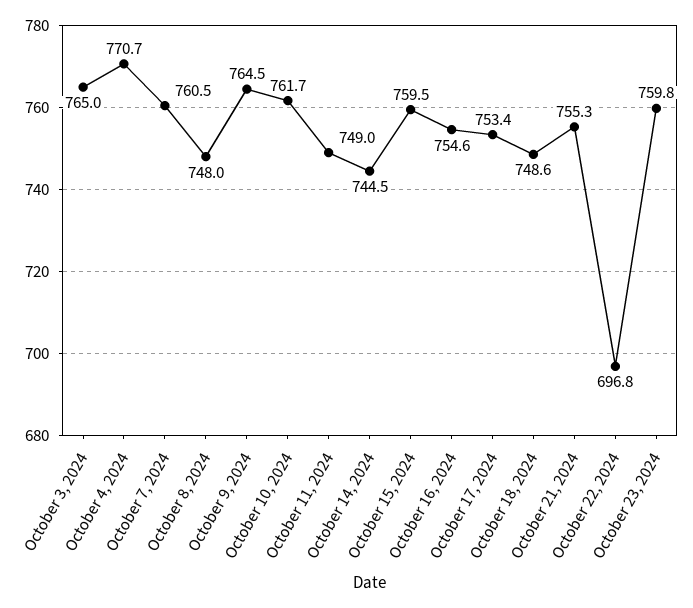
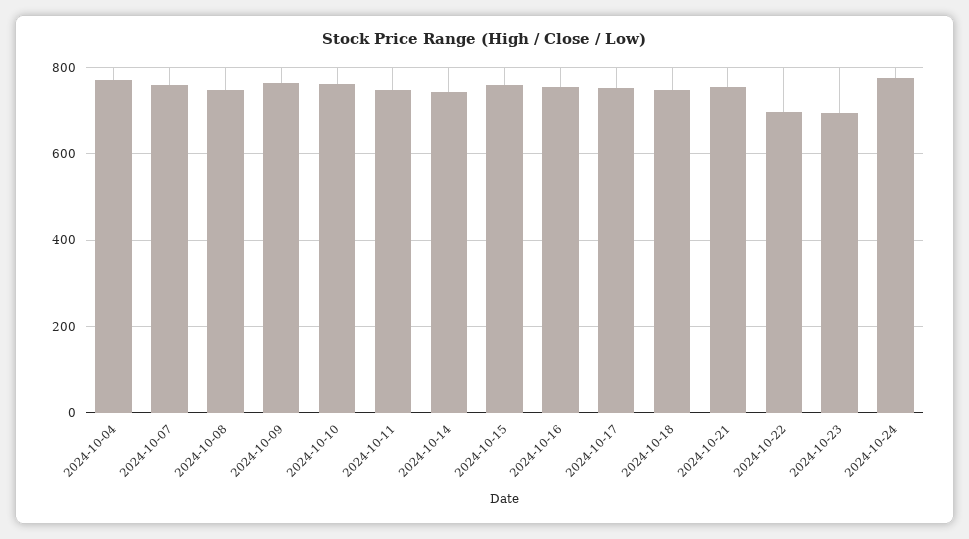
October 3, 2024: 765 -> none
October 23, 2024: 759.8 -> 700
2024-10-24: none -> 780

